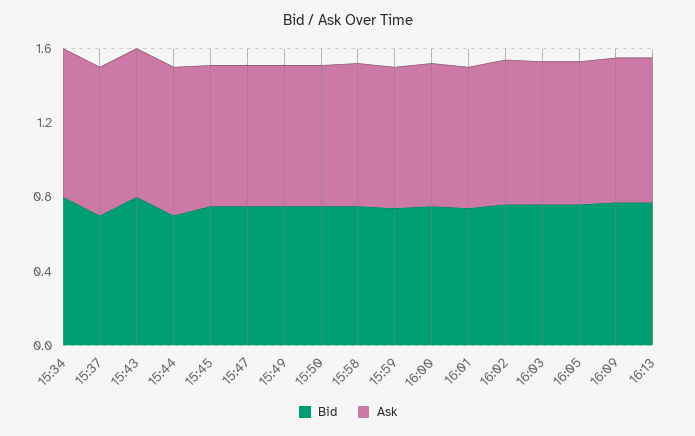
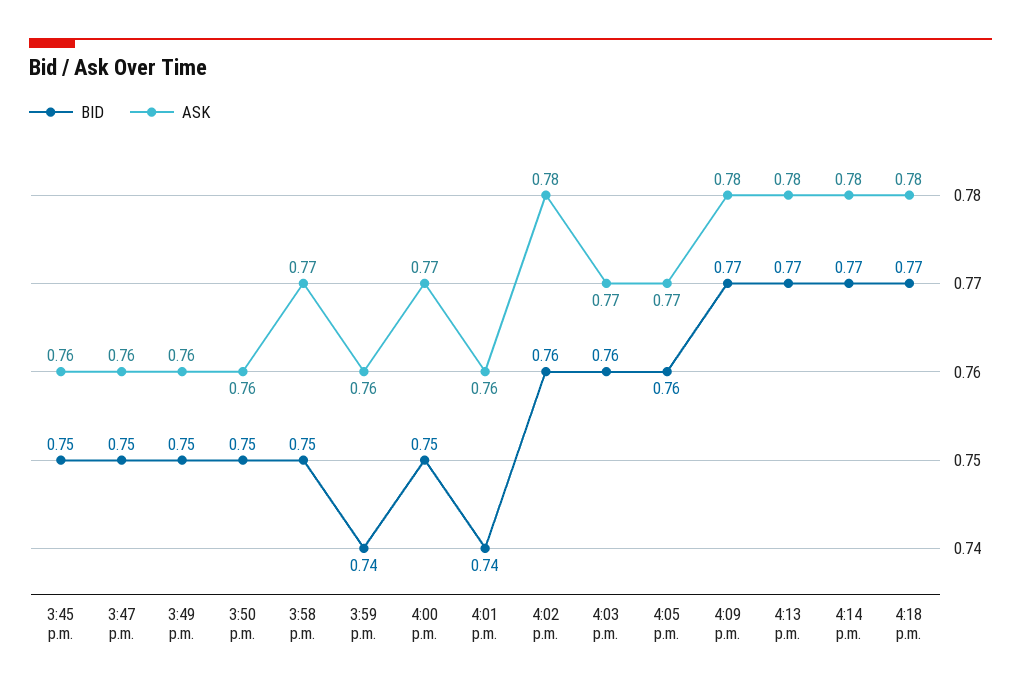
Bid, 15:34: 0.8 -> none
Ask, 15:34: 0.8 -> none
Bid, 15:37: 0.7 -> none
Ask, 15:37: 0.8 -> none
Bid, 15:43: 0.8 -> none
Ask, 15:43: 0.8 -> none
Bid, 15:44: 0.7 -> none
Ask, 15:44: 0.8 -> none
Bid, 4:14 p.m.: none -> 0.77
Ask, 4:14 p.m.: none -> 0.78
Bid, 4:18 p.m.: none -> 0.77
Ask, 4:18 p.m.: none -> 0.78

